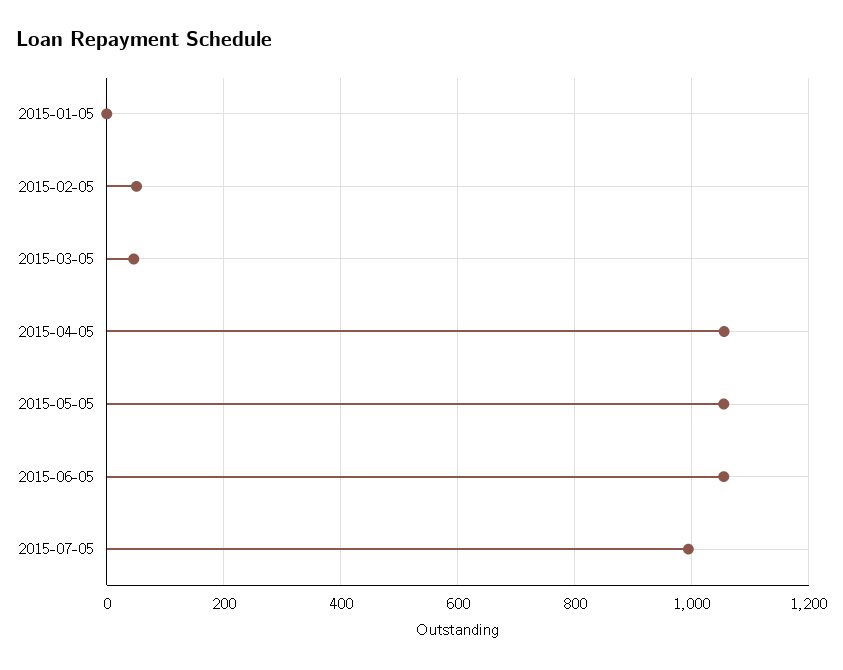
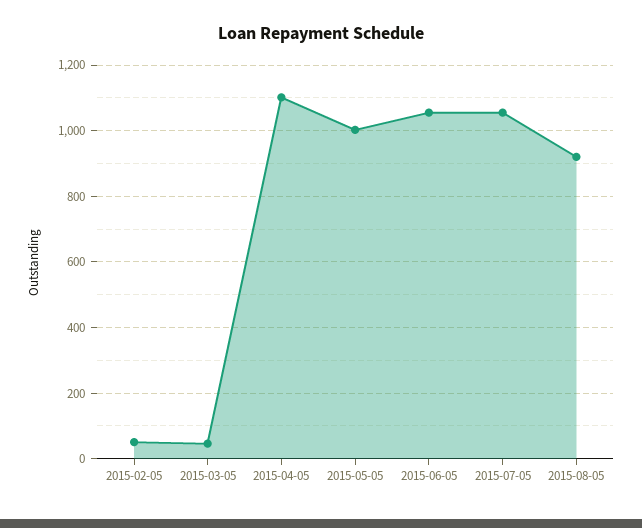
2015-01-05: 0 -> none
2015-04-05: 1060 -> 1100
2015-05-05: 1060 -> 1000
2015-07-05: 1000 -> 1060
2015-08-05: none -> 920

